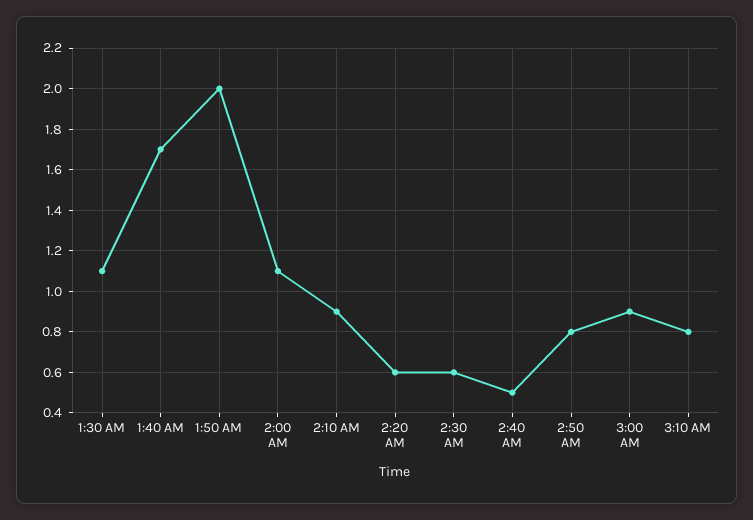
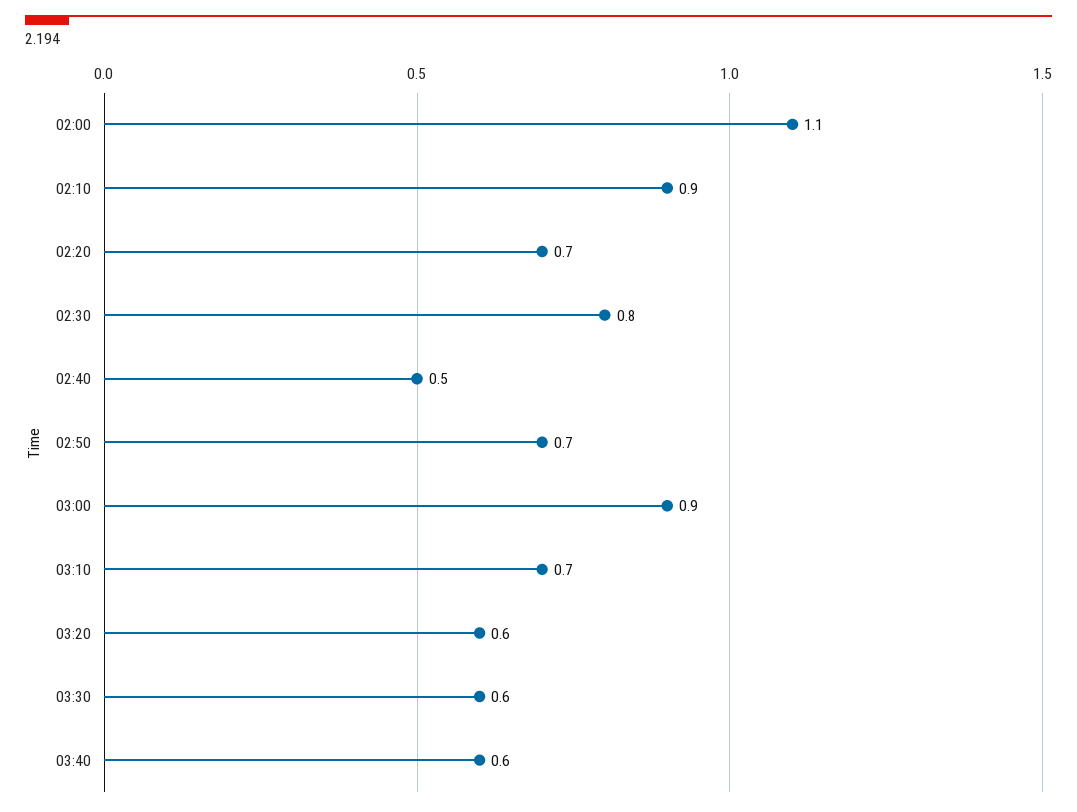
1:30 AM: 1.1 -> none
1:40 AM: 1.7 -> none
1:50 AM: 2 -> none
2:20 AM: 0.6 -> 0.7
2:30 AM: 0.6 -> 0.8
2:50 AM: 0.8 -> 0.7
3:10 AM: 0.8 -> 0.7
03:20: none -> 0.6
03:30: none -> 0.6
03:40: none -> 0.6

